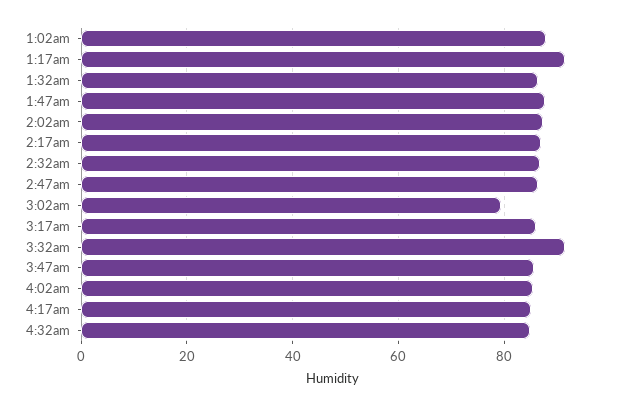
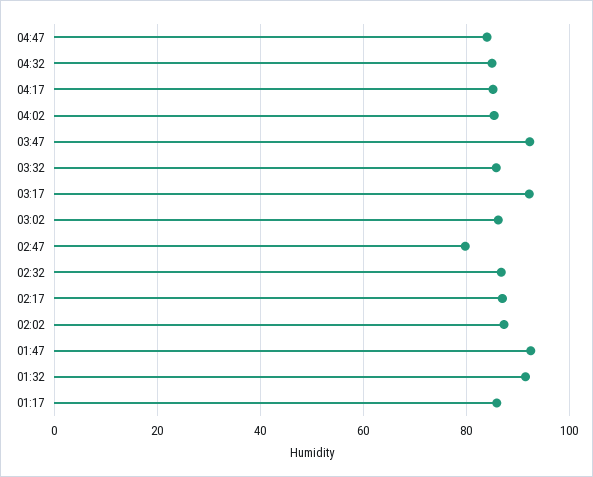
1:02am: 88 -> none
1:17am: 92 -> 86
1:32am: 86 -> 92
1:47am: 88 -> 92
2:47am: 86 -> 80
3:02am: 80 -> 86
3:17am: 86 -> 92
3:32am: 92 -> 86
3:47am: 86 -> 92
04:47: none -> 84

